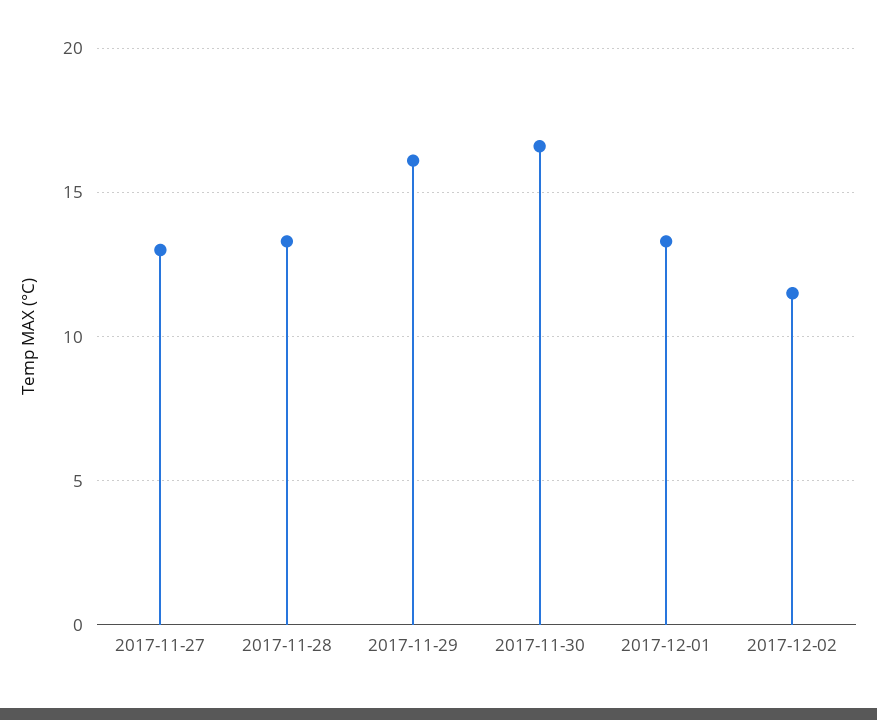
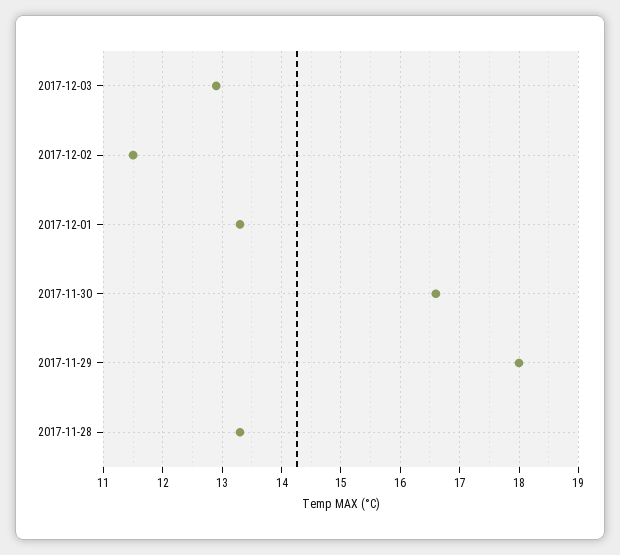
2017-11-27: 13 -> none
2017-11-29: 16 -> 18
2017-12-03: none -> 13

